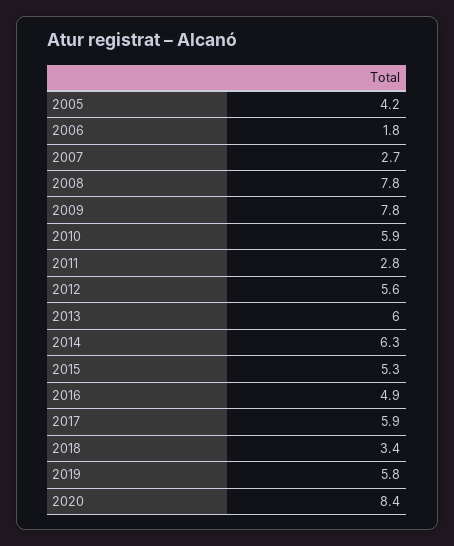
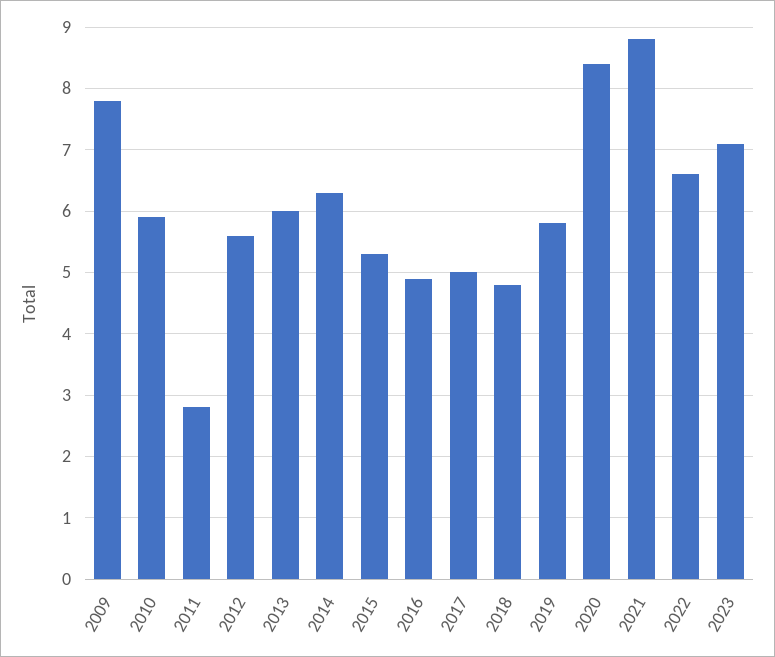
2005: 4.2 -> none
2006: 1.8 -> none
2007: 2.7 -> none
2008: 7.8 -> none
2017: 5.9 -> 5
2018: 3.4 -> 4.8
2021: none -> 8.8
2022: none -> 6.6
2023: none -> 7.1

